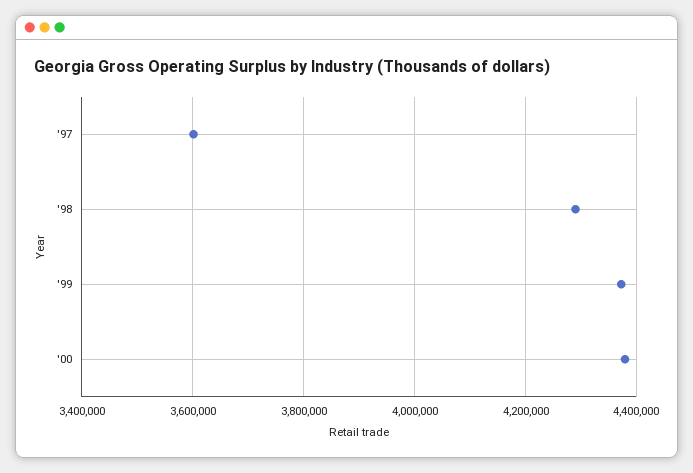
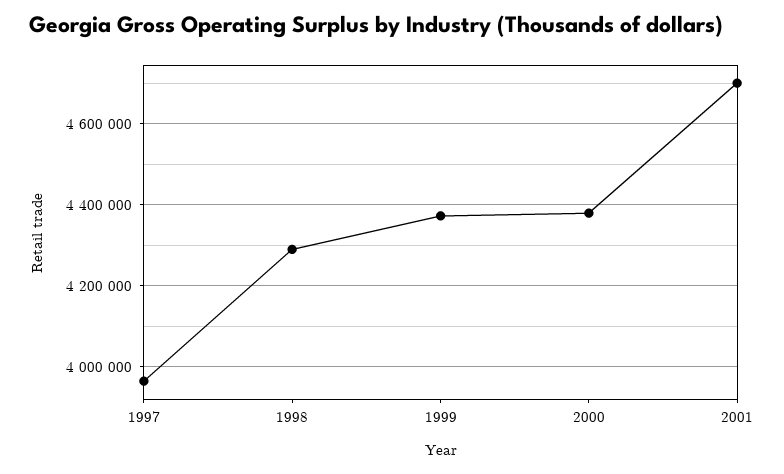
'97: 3600000 -> 3960000
2001: none -> 4700000

